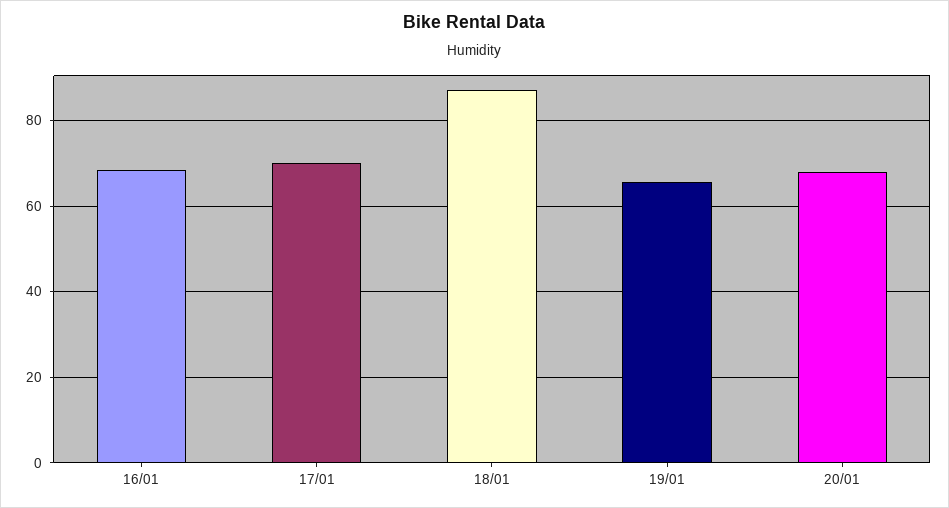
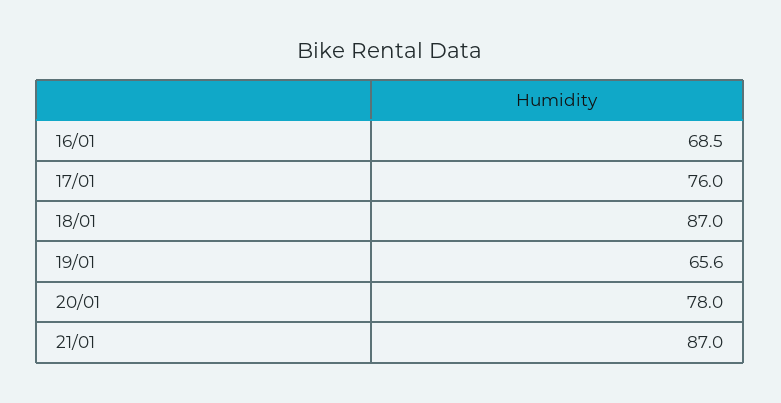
17/01: 70 -> 76
20/01: 68 -> 78
21/01: none -> 87

